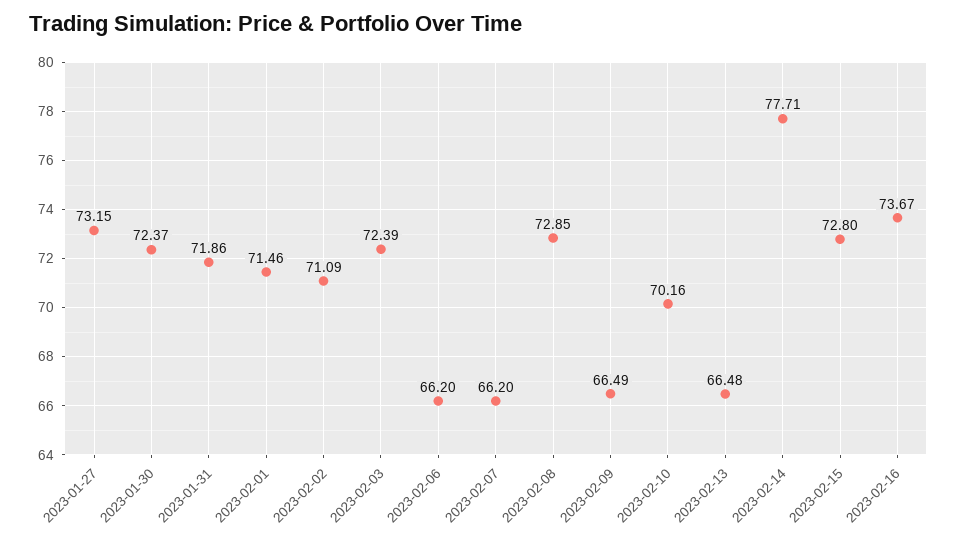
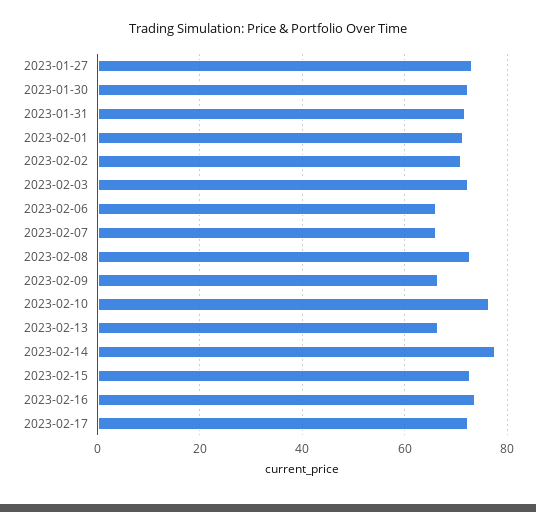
2023-02-10: 70.16 -> 76
2023-02-17: none -> 72

